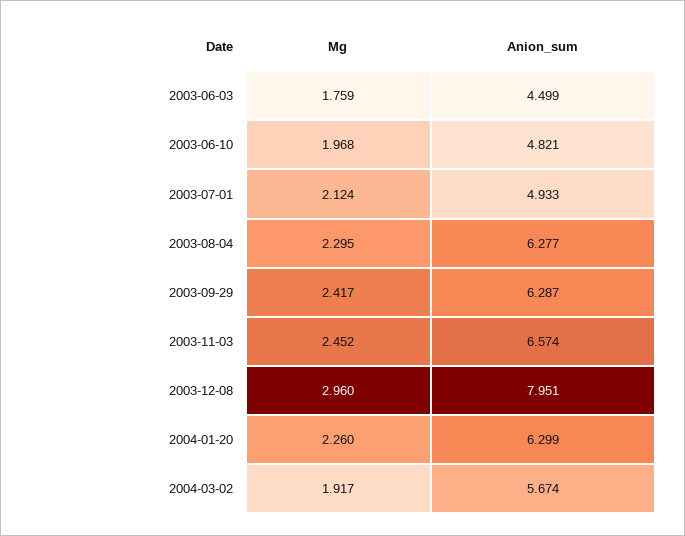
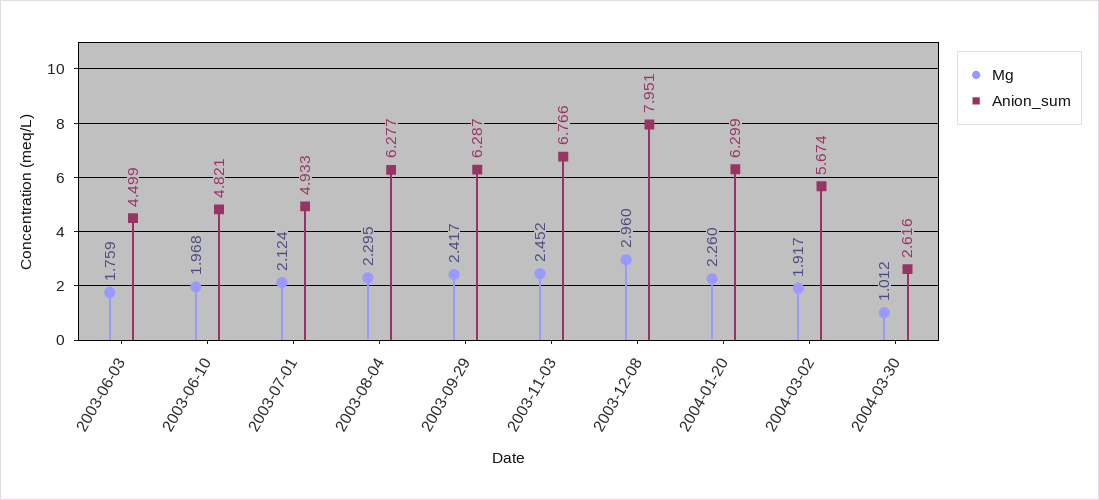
Anion_sum, 2003-11-03: 6.574 -> 6.766
Mg, 2004-03-30: none -> 1.012
Anion_sum, 2004-03-30: none -> 2.616

